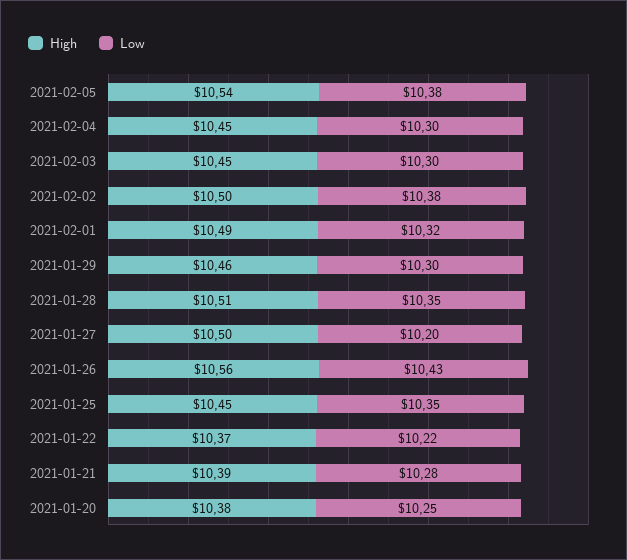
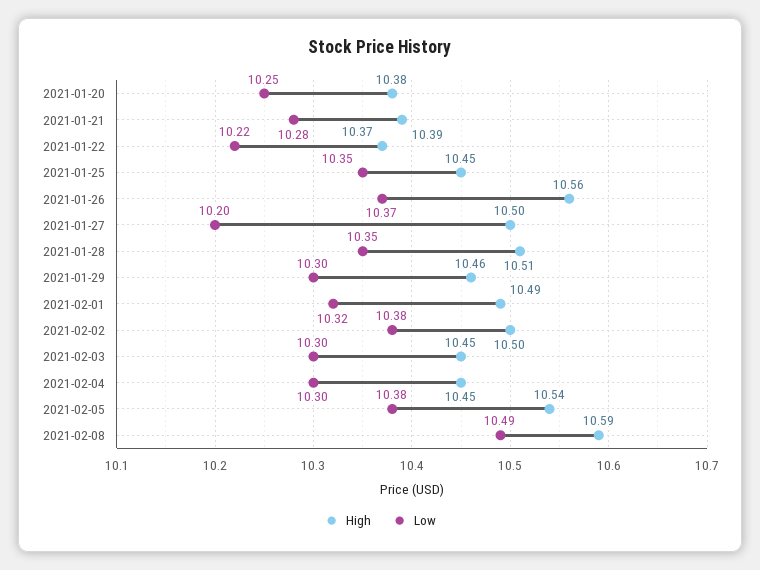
Low, 2021-01-26: 10.43 -> 10.37
High, 2021-02-08: none -> 10.59
Low, 2021-02-08: none -> 10.49

